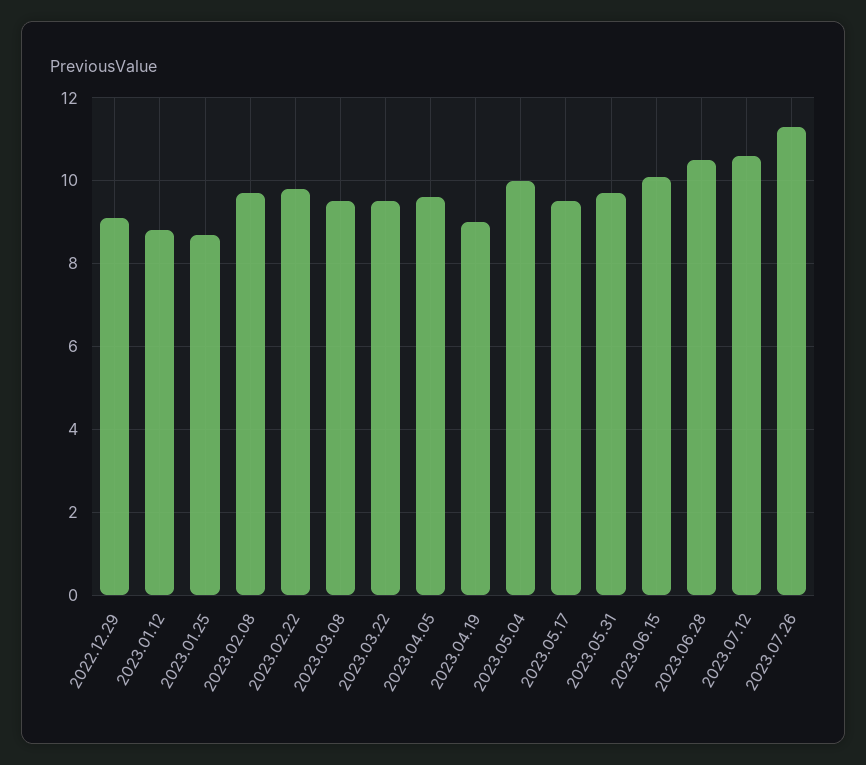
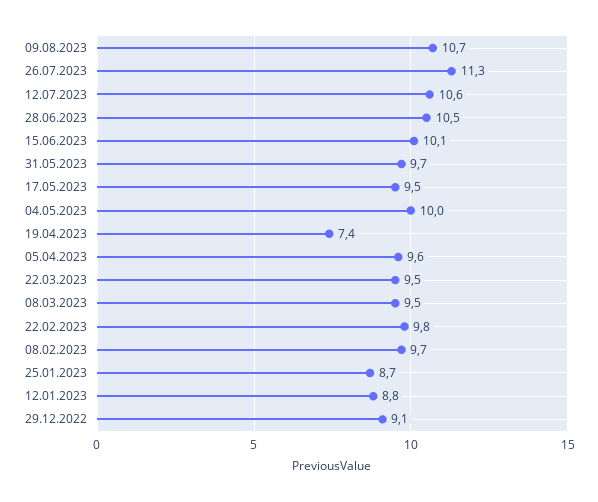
2023.04.19: 9 -> 7.4
09.08.2023: none -> 10.7

